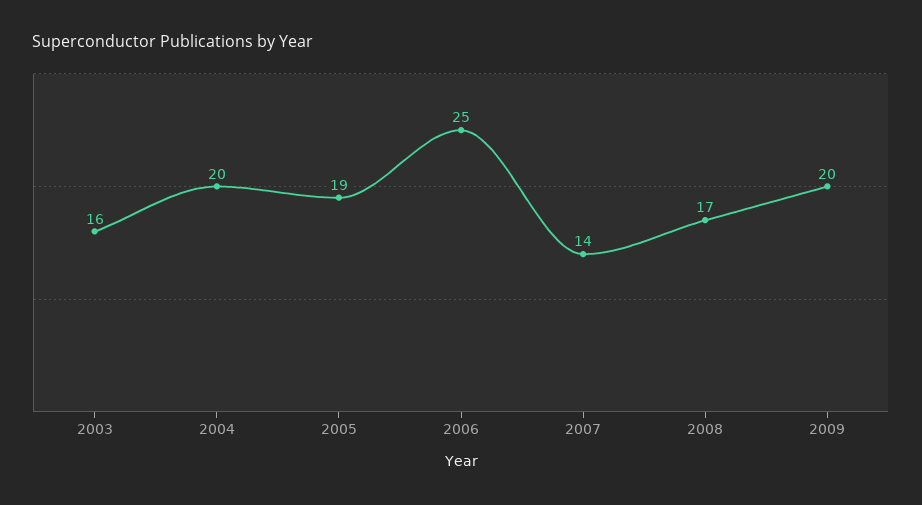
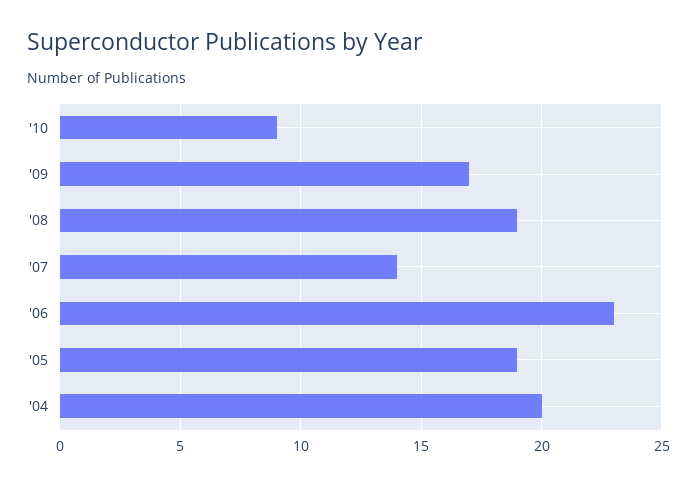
2003: 16 -> none
2006: 25 -> 23
2008: 17 -> 19
2009: 20 -> 17
'10: none -> 9

